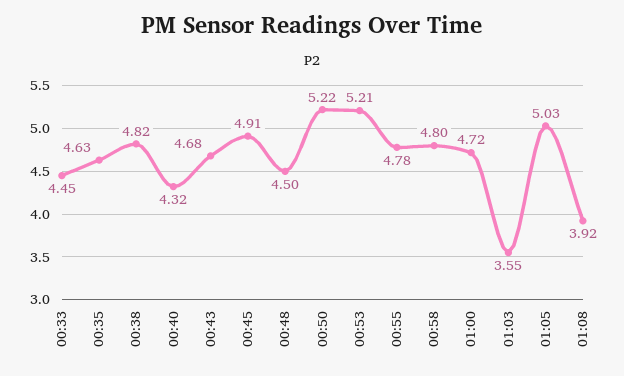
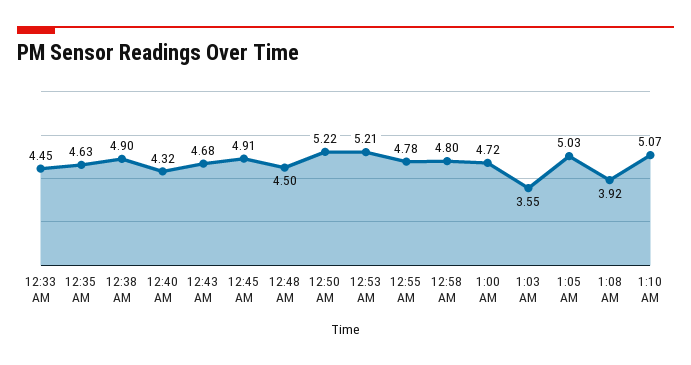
00:38: 4.82 -> 4.9
1:10 AM: none -> 5.07

